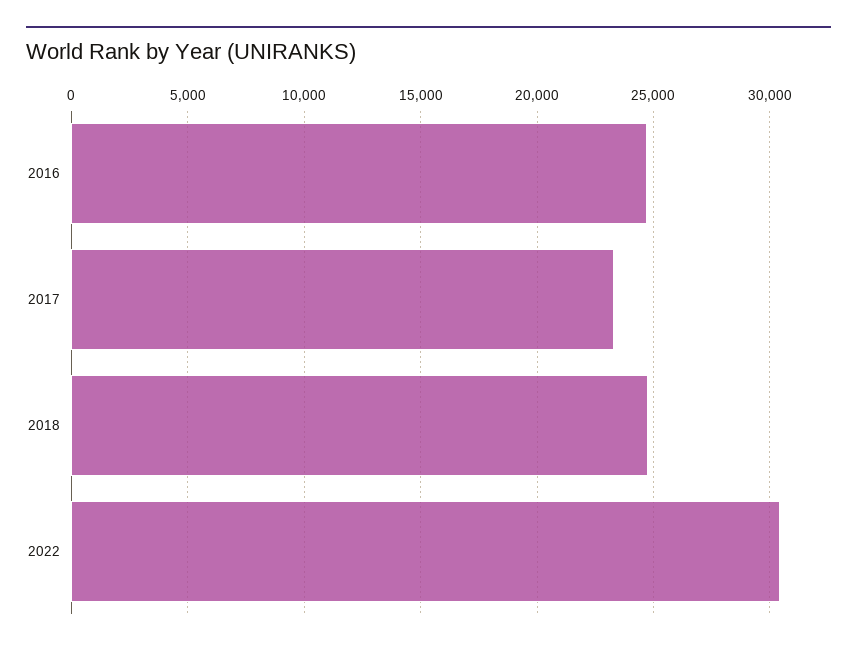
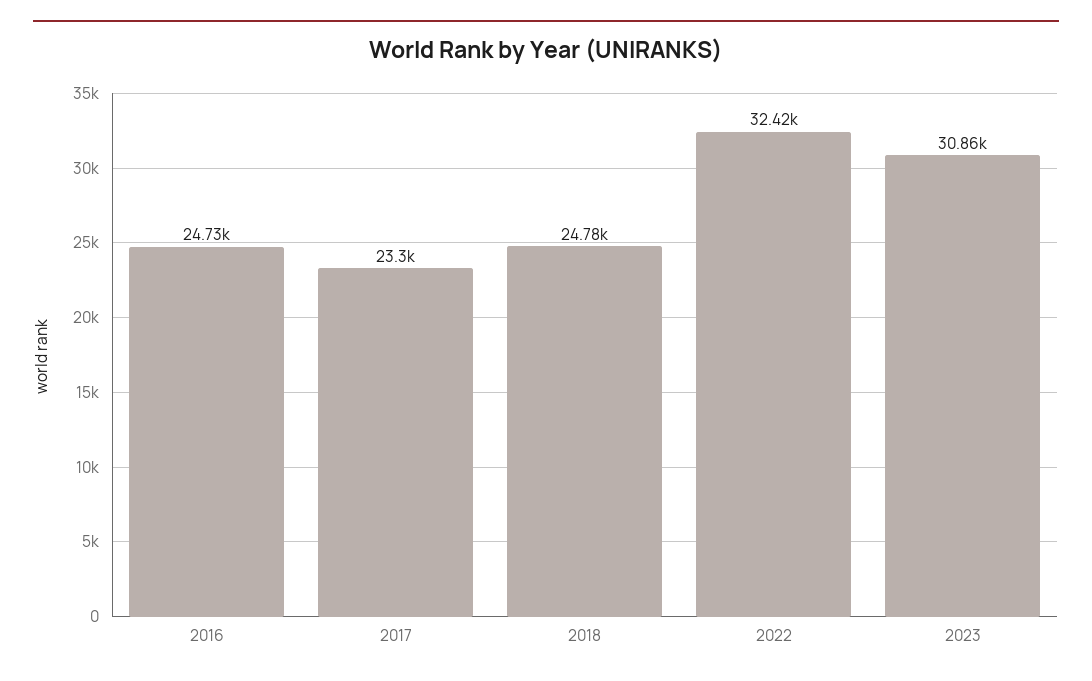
2022: 30500 -> 32420
2023: none -> 30860

